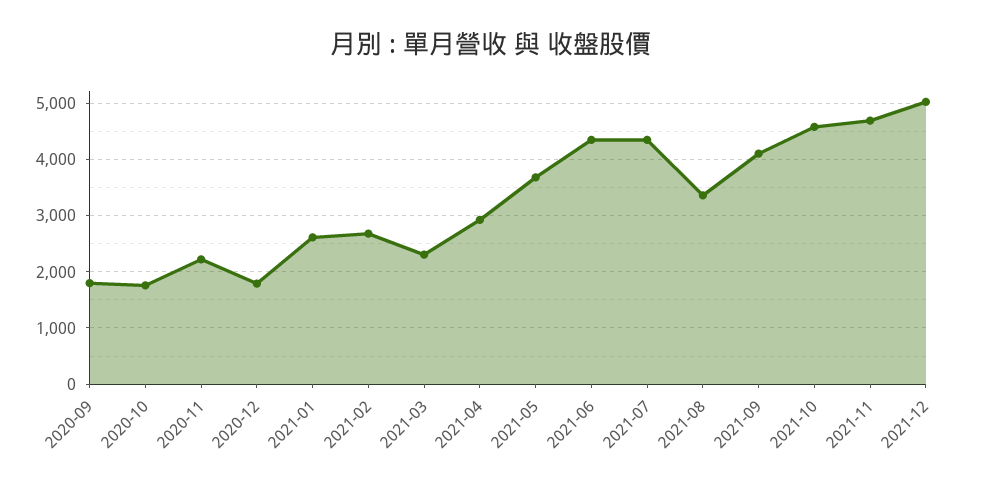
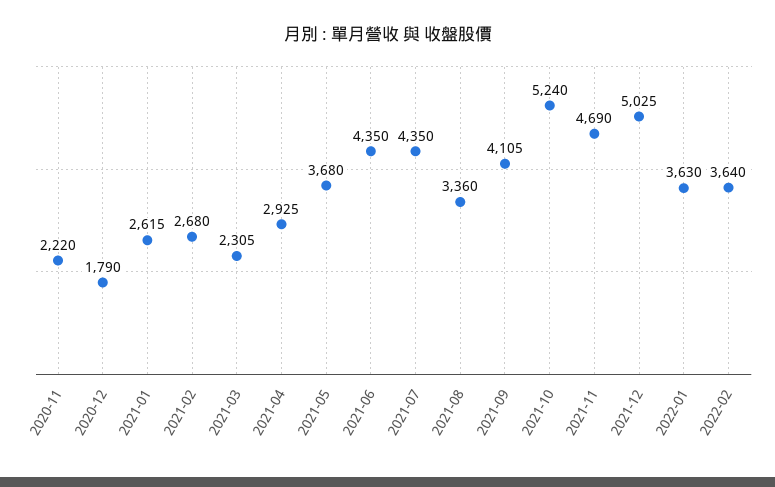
2020-09: 1800 -> none
2020-10: 1800 -> none
2021-10: 4600 -> 5240
2022-01: none -> 3630
2022-02: none -> 3640

